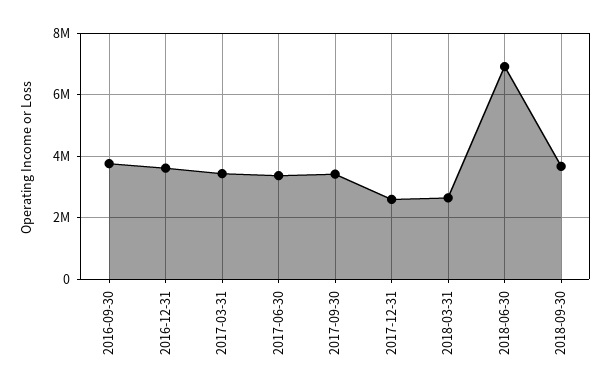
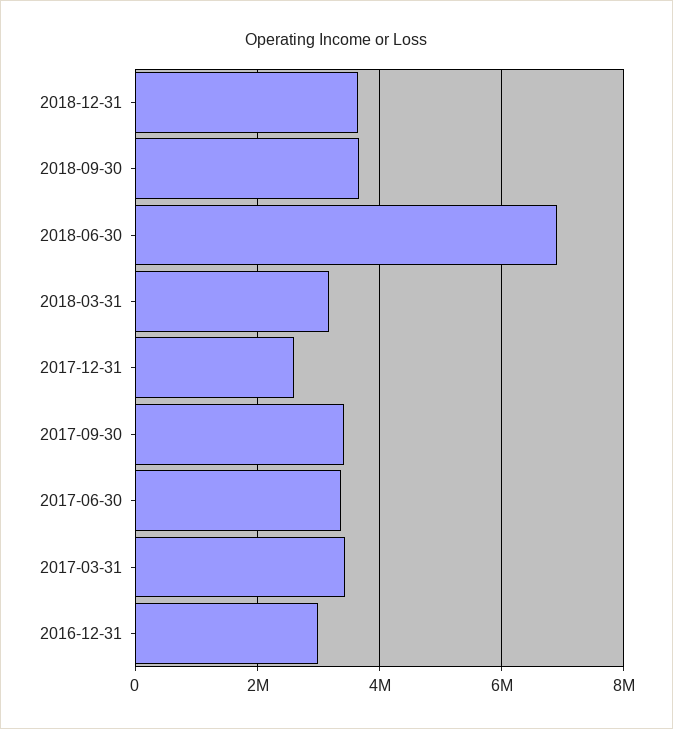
2016-09-30: 3800000 -> none
2016-12-31: 3600000 -> 3000000
2018-03-31: 2600000 -> 3200000
2018-12-31: none -> 3600000

